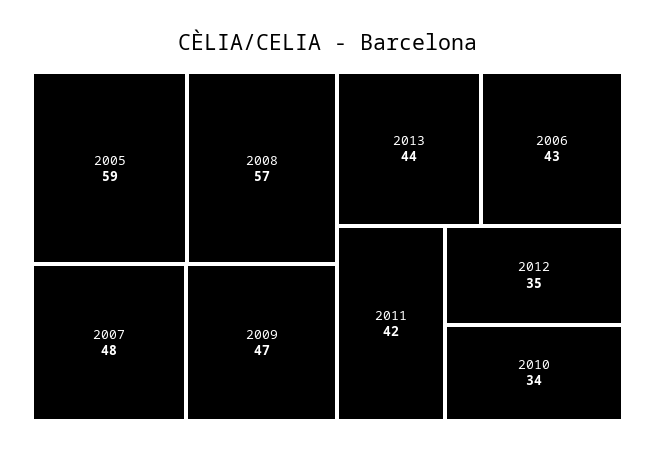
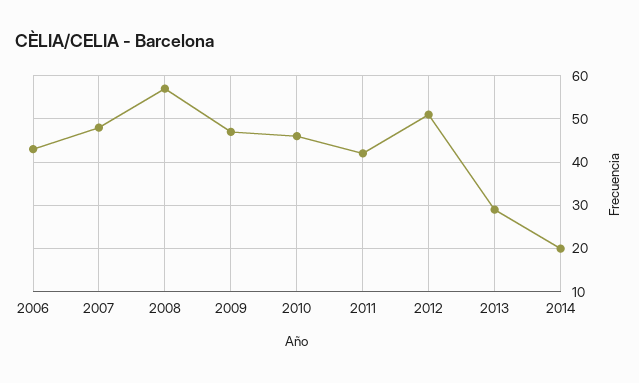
2005: 59 -> none
2013: 44 -> 30
2012: 35 -> 50
2010: 34 -> 45
2014: none -> 20

